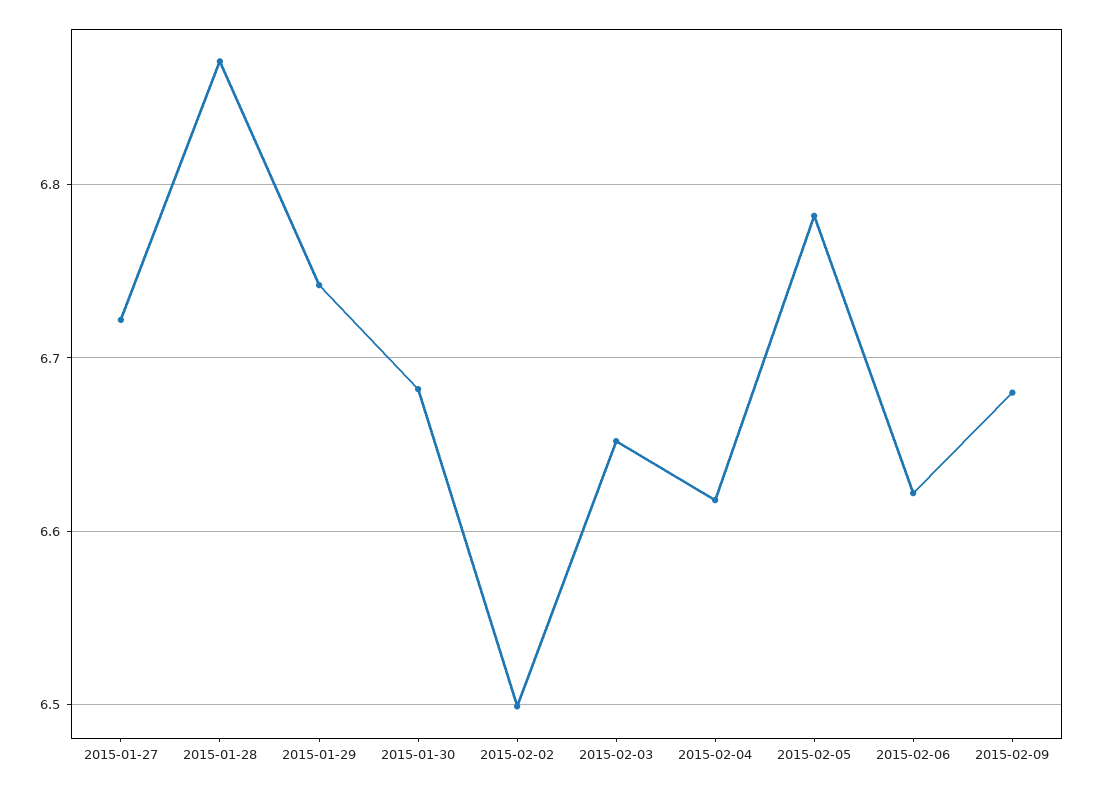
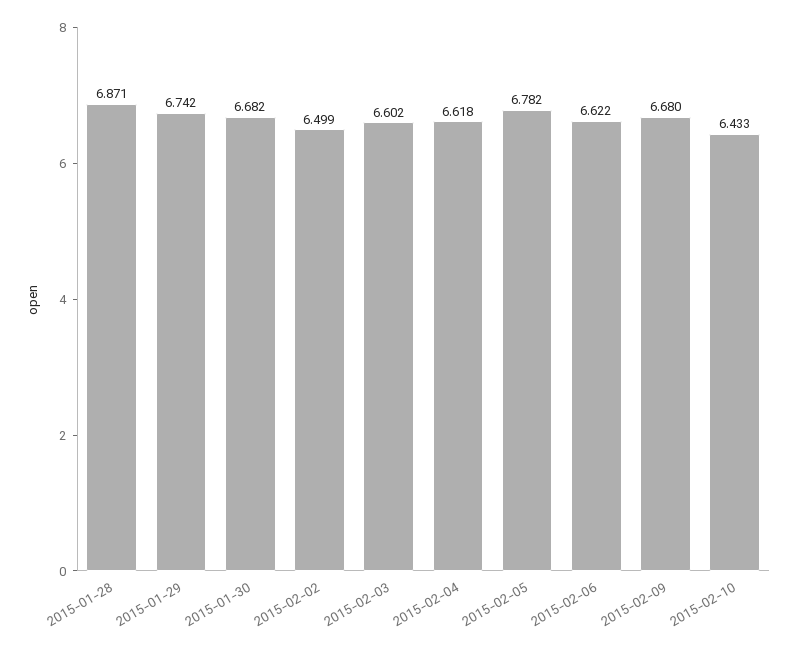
2015-01-27: 6.72 -> none
2015-02-03: 6.65 -> 6.602
2015-02-10: none -> 6.433

